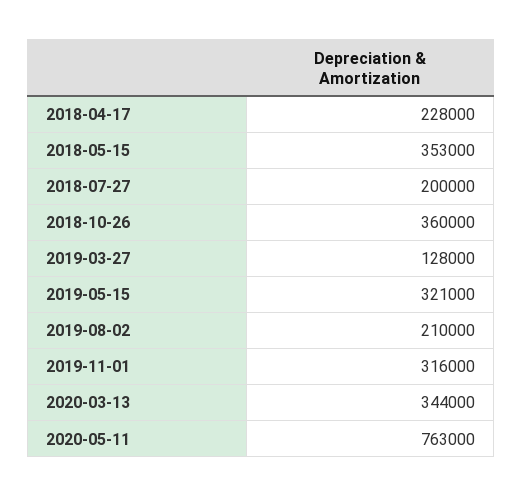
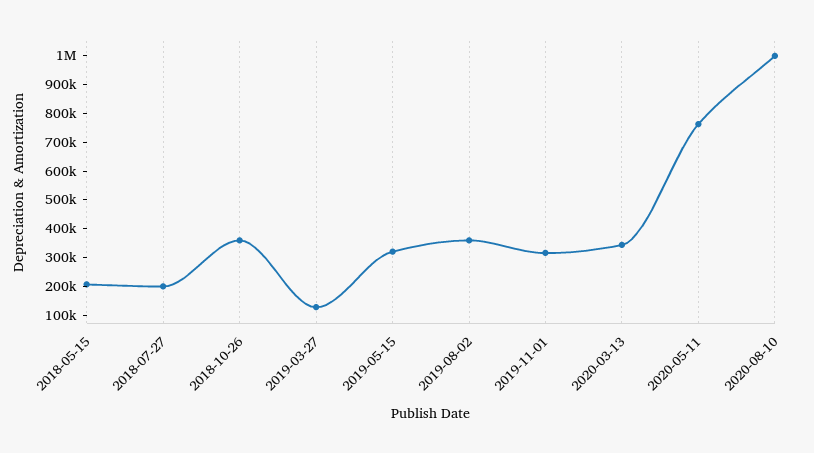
2018-04-17: 228000 -> none
2018-05-15: 353000 -> 200000
2019-08-02: 210000 -> 350000
2020-08-10: none -> 1000000

